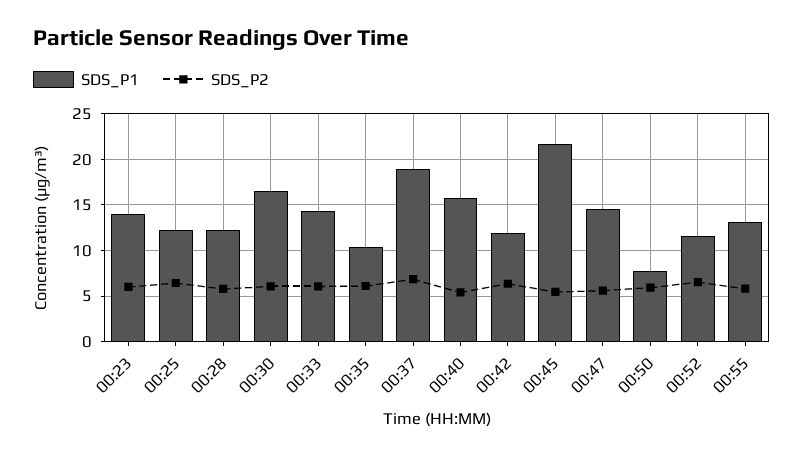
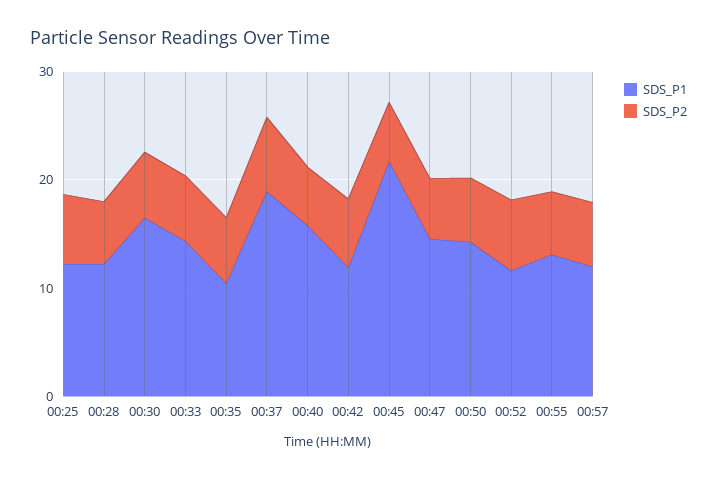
SDS_P1, 00:23: 14 -> none
SDS_P2, 00:23: 6 -> none
SDS_P1, 00:50: 8 -> 14
SDS_P1, 00:57: none -> 12
SDS_P2, 00:57: none -> 6

